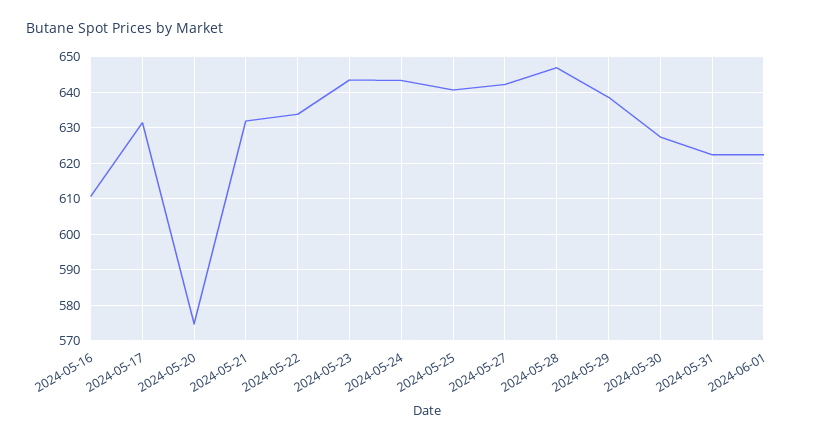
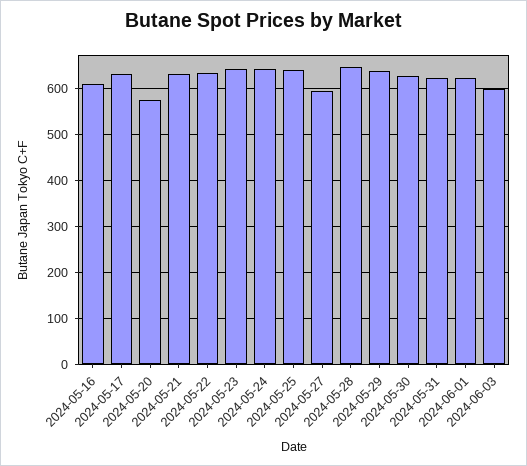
2024-05-27: 642 -> 600
2024-06-03: none -> 600

